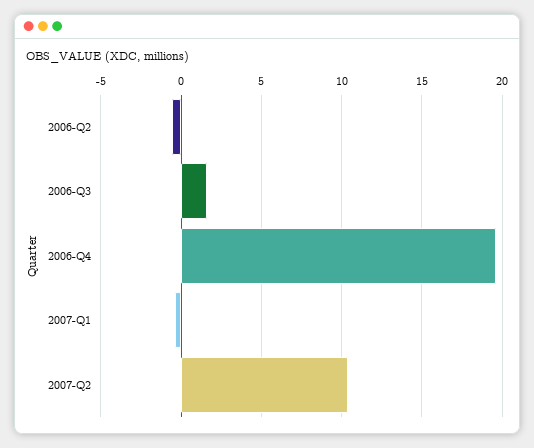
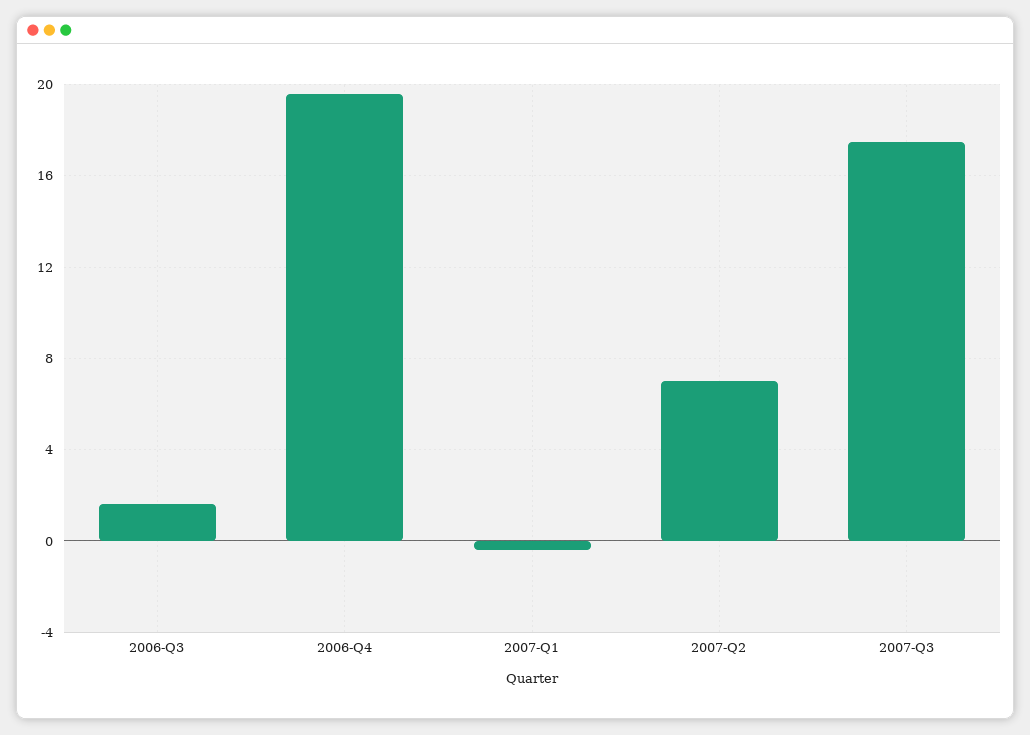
2006-Q2: -0.5 -> none
2007-Q2: 10.5 -> 7
2007-Q3: none -> 17.5

